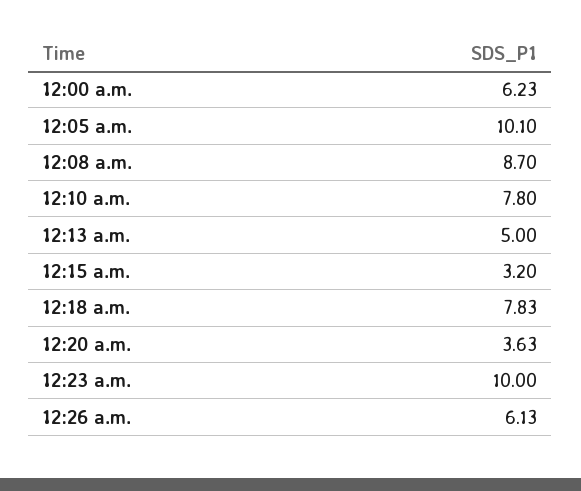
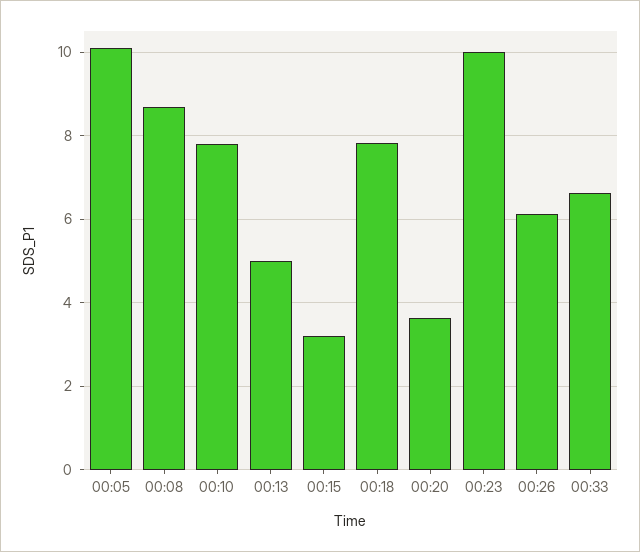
12:00 a.m.: 6.23 -> none
00:33: none -> 6.6

